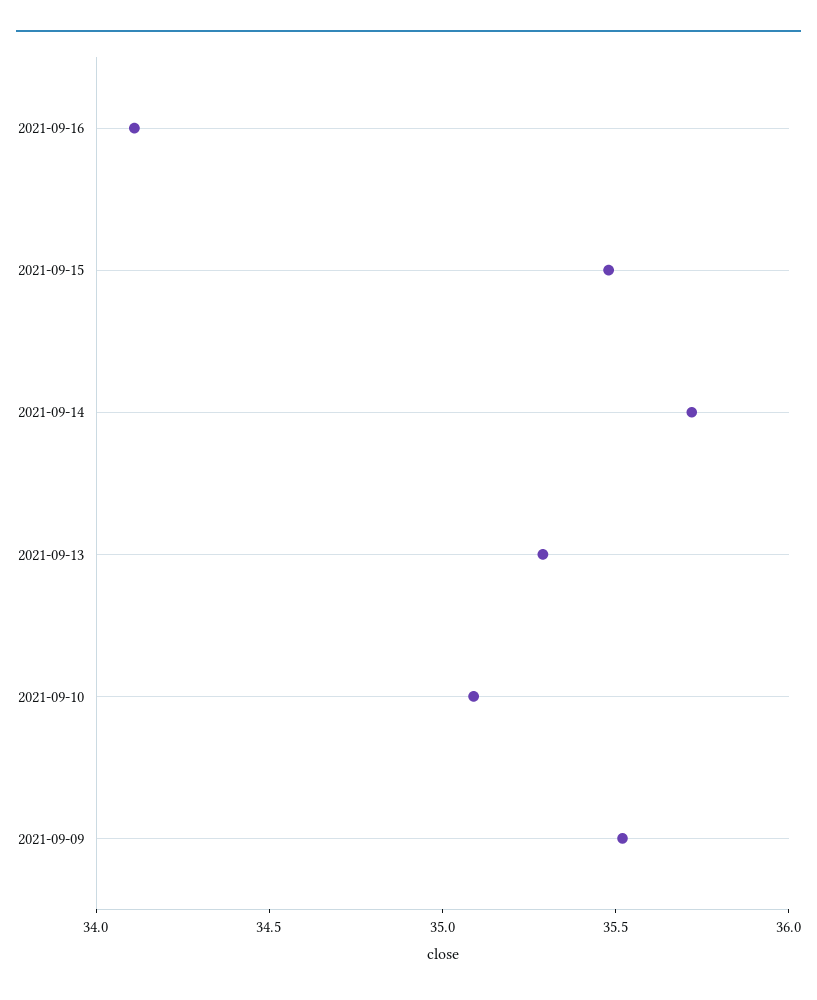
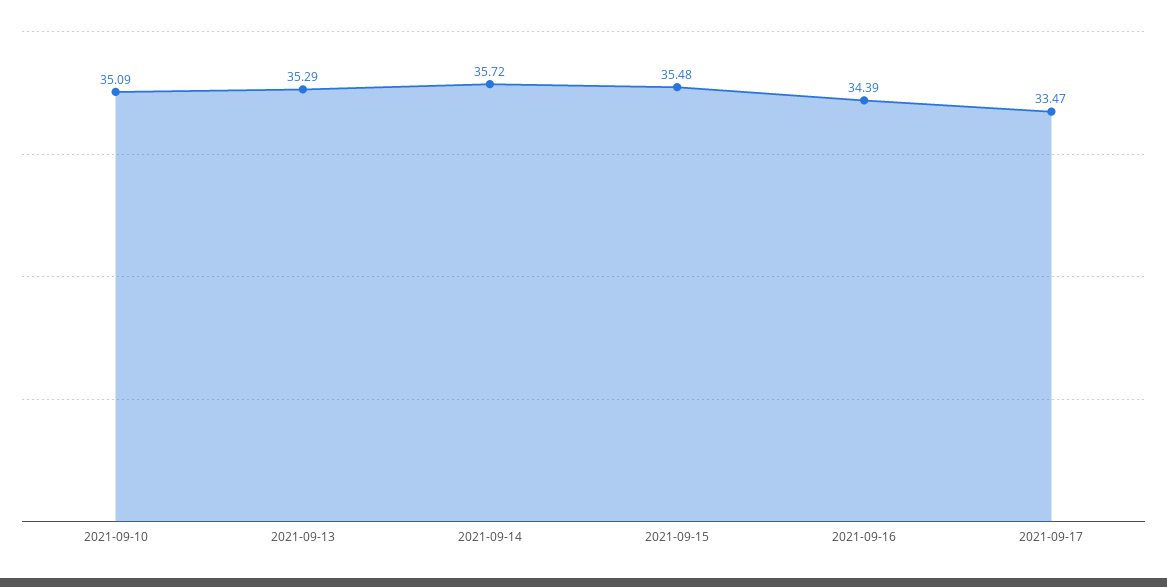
2021-09-16: 34.1 -> 34.39
2021-09-09: 35.5 -> none
2021-09-17: none -> 33.47

